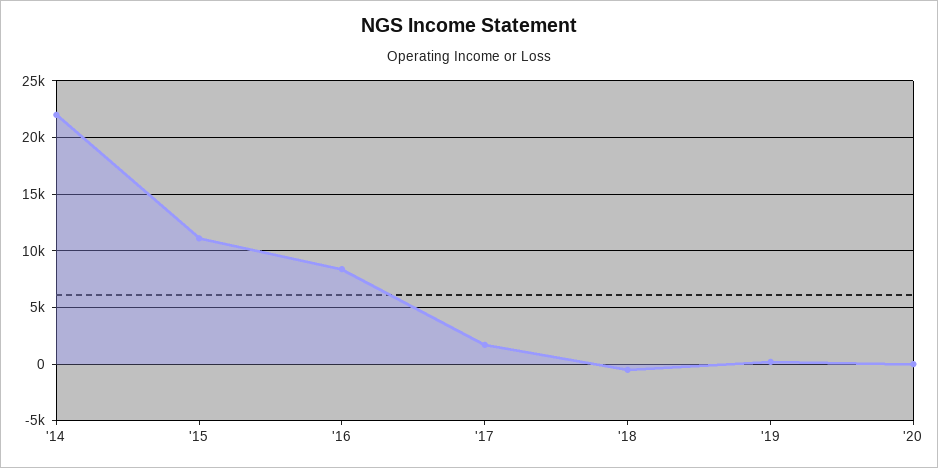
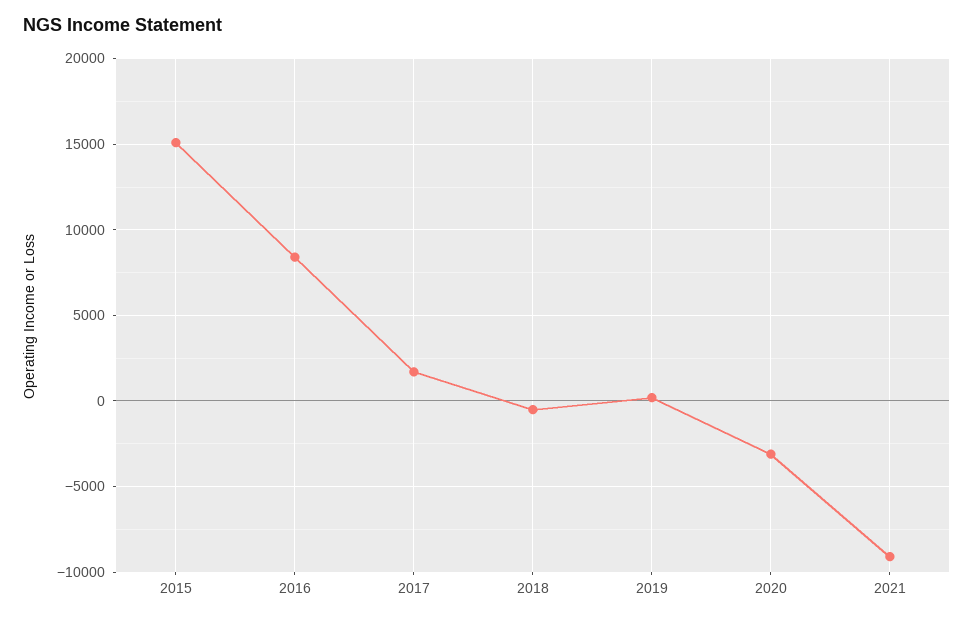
'14: 22000 -> none
'15: 11000 -> 15000
'20: 0 -> -3000
2021: none -> -9000

